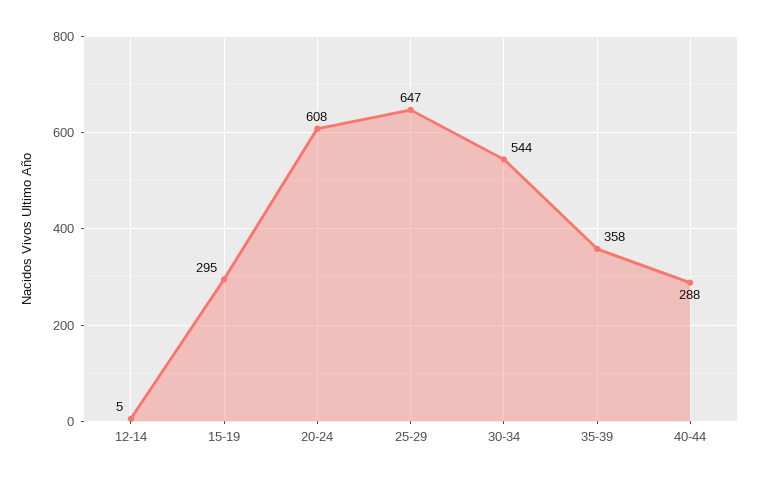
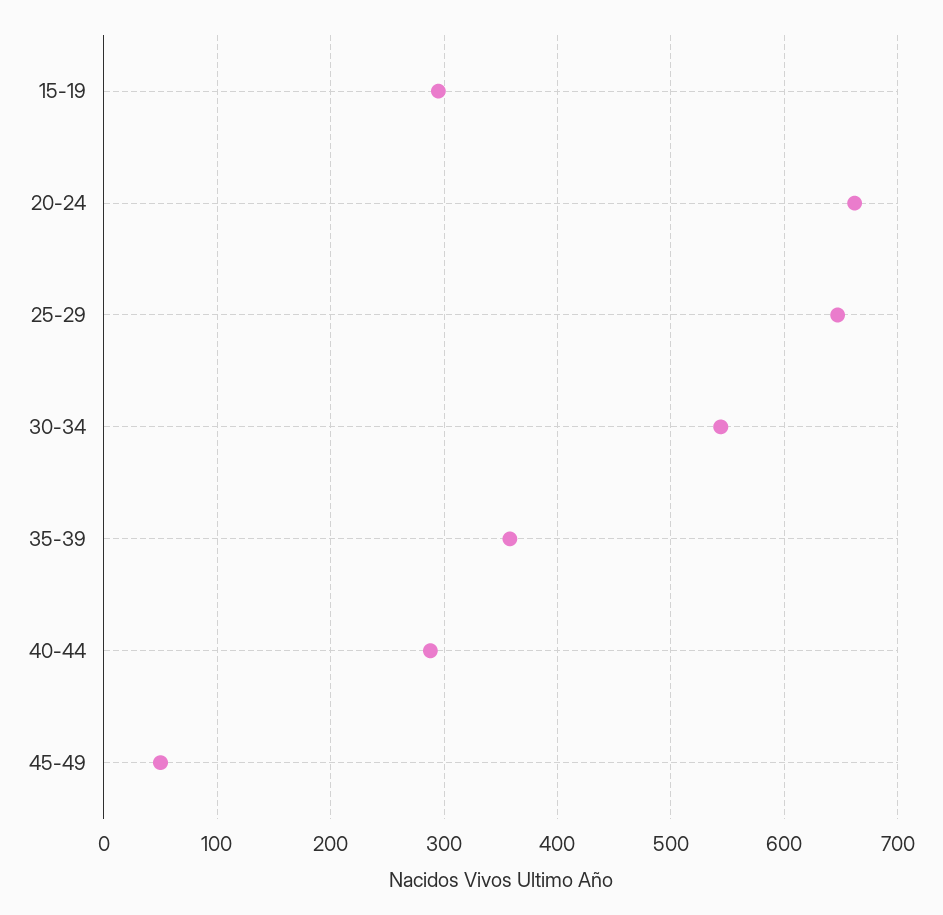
12-14: 5 -> none
20-24: 608 -> 660
45-49: none -> 50

